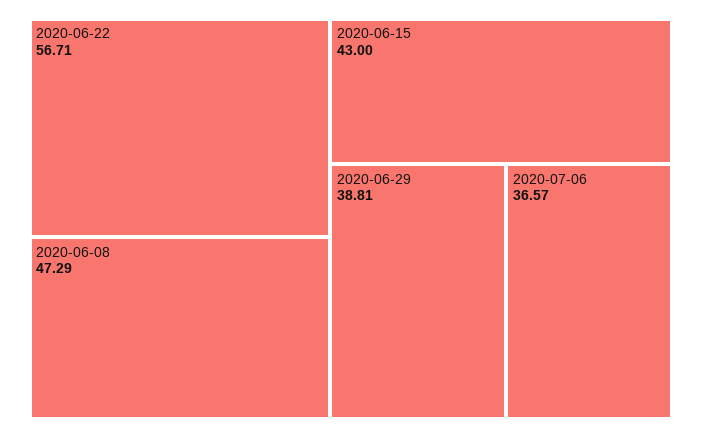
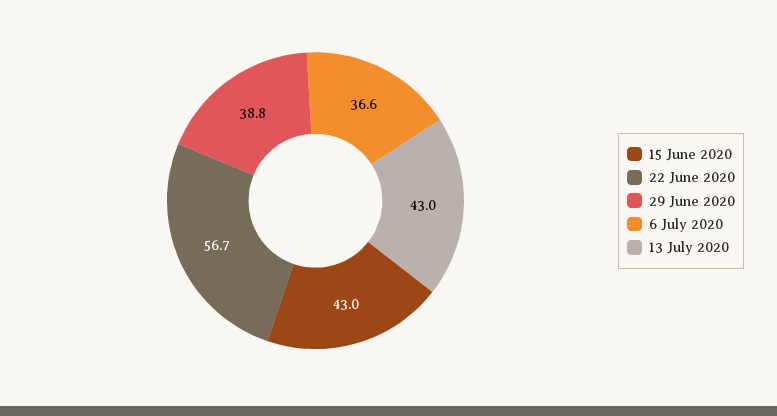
2020-06-08: 47.29 -> none
13 July 2020: none -> 43

